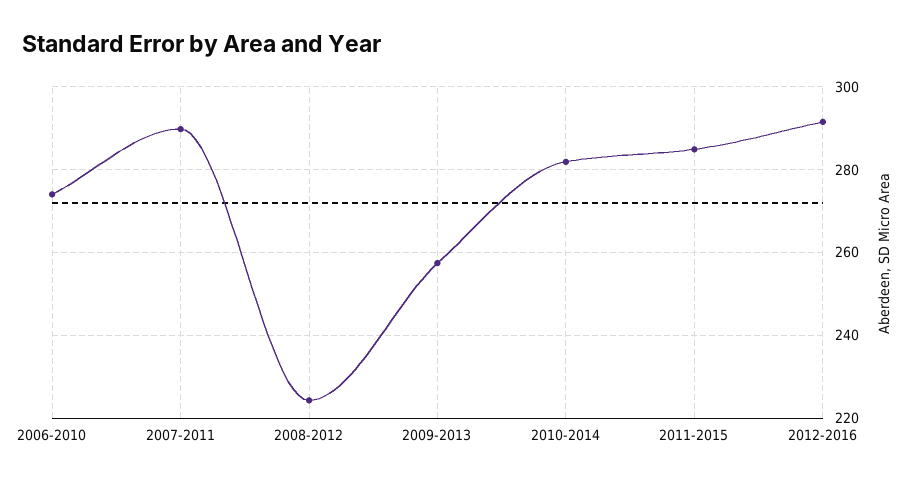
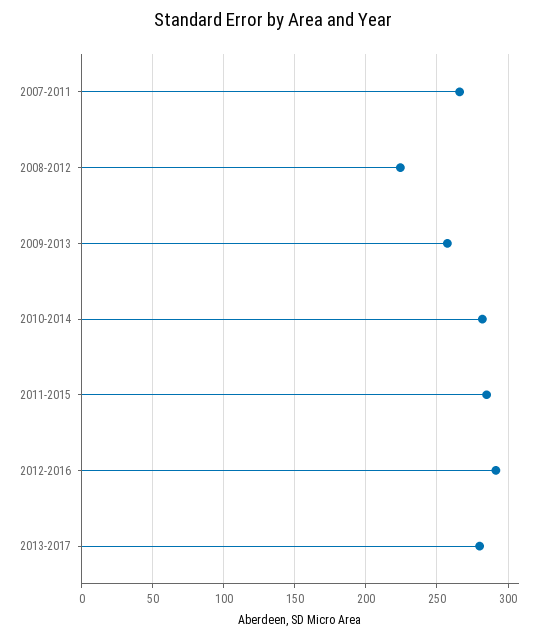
2006-2010: 274 -> none
2007-2011: 290 -> 265
2013-2017: none -> 280

